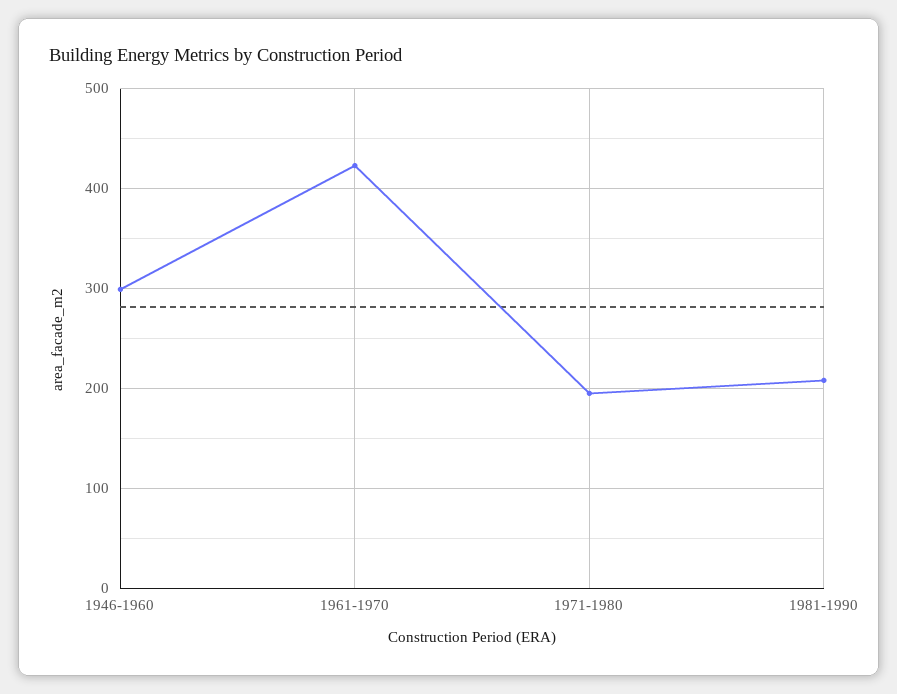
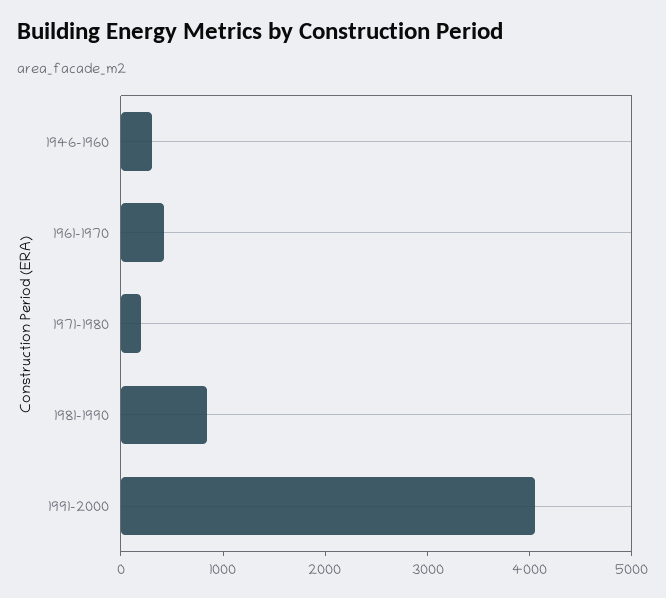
1981-1990: 210 -> 800
1991-2000: none -> 4000

